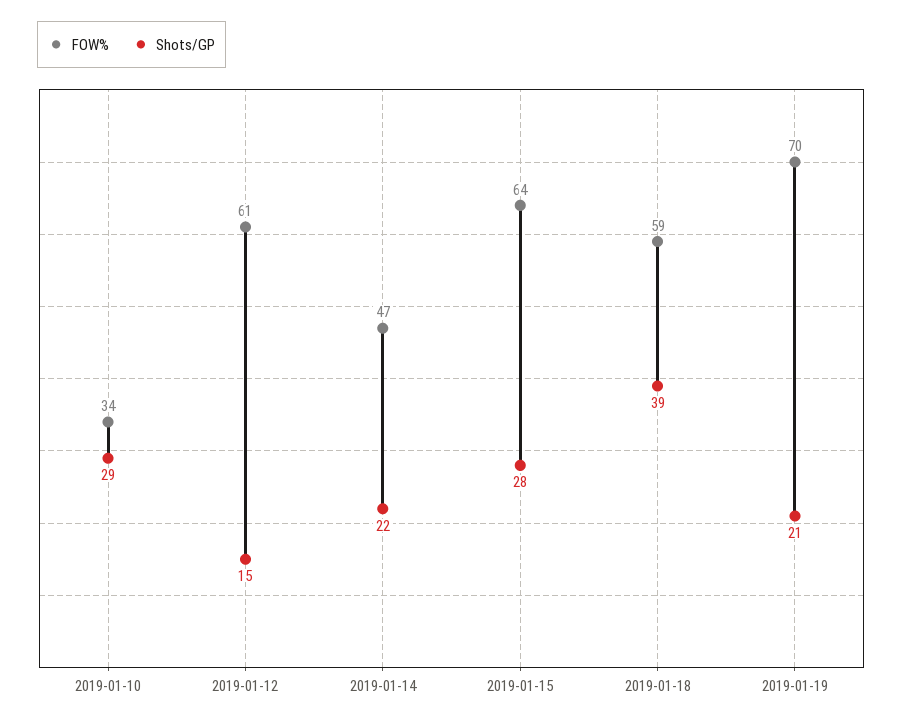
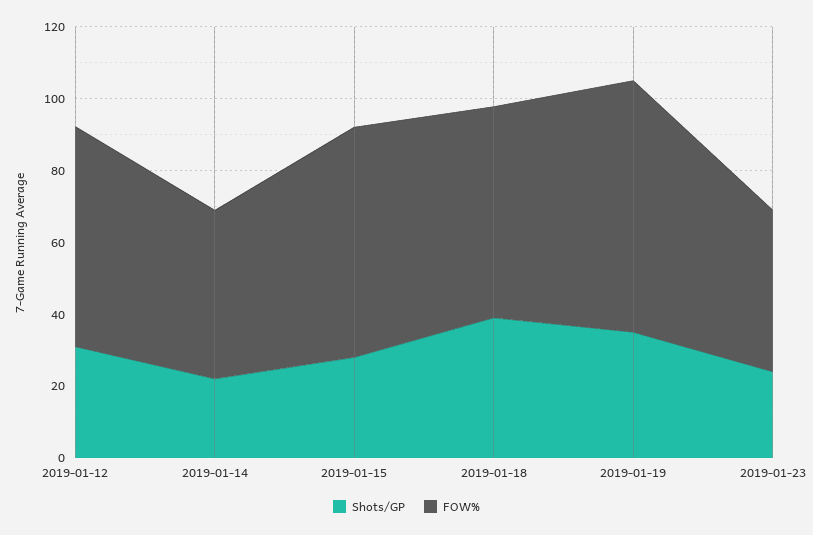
FOW%, 2019-01-10: 34 -> none
Shots/GP, 2019-01-10: 29 -> none
Shots/GP, 2019-01-12: 15 -> 30
Shots/GP, 2019-01-19: 21 -> 35
Shots/GP, 2019-01-23: none -> 25
FOW%, 2019-01-23: none -> 45

